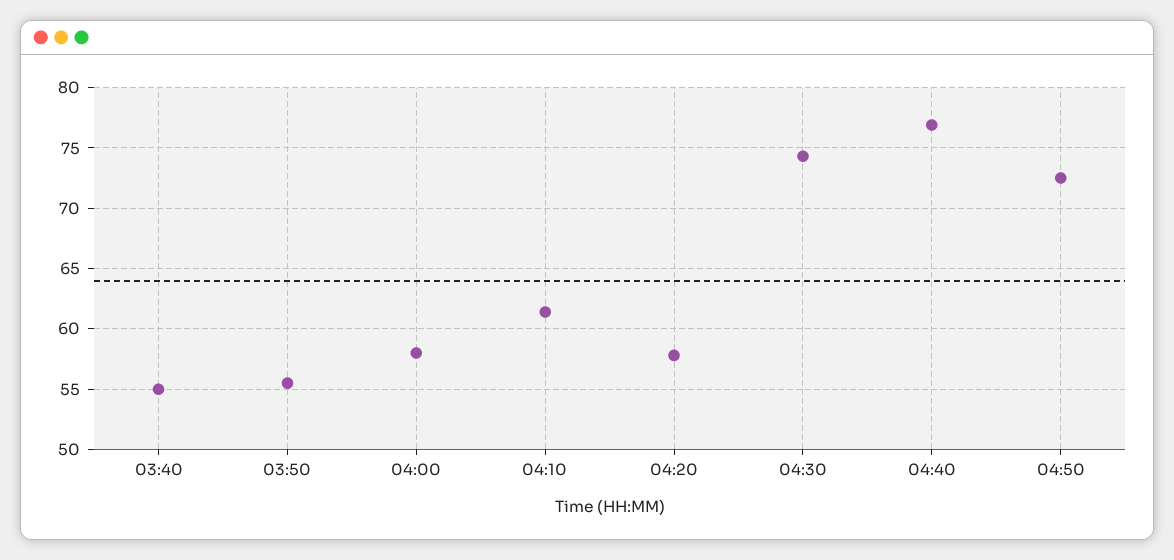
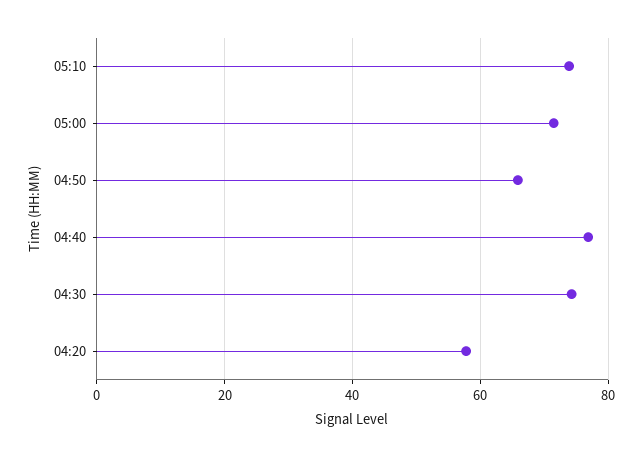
03:40: 55 -> none
03:50: 55.5 -> none
04:00: 58 -> none
04:10: 61.5 -> none
04:50: 72.5 -> 66
05:10: none -> 74
05:00: none -> 72

